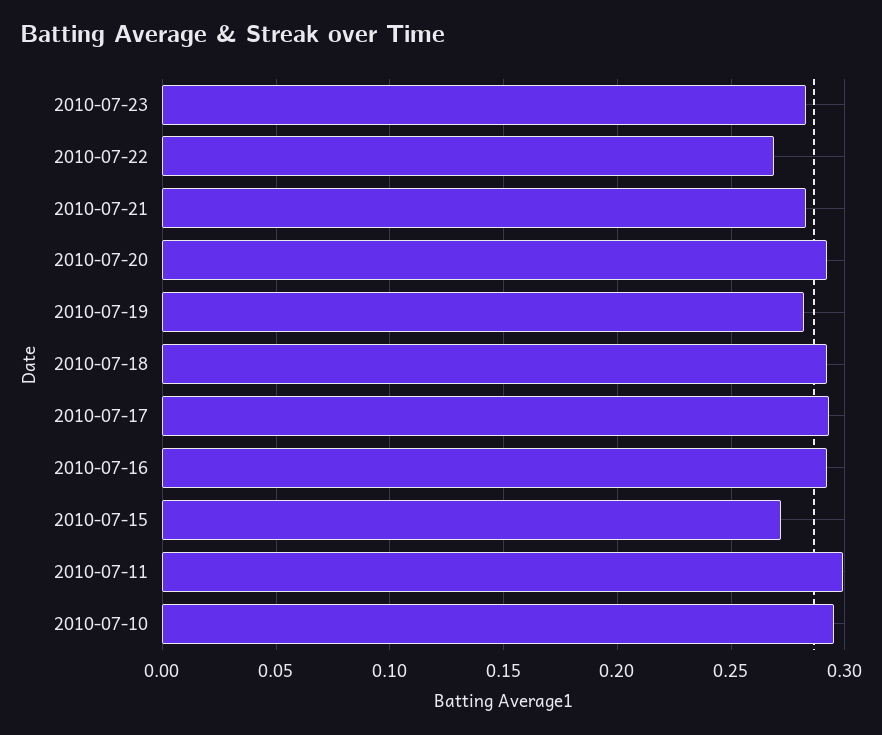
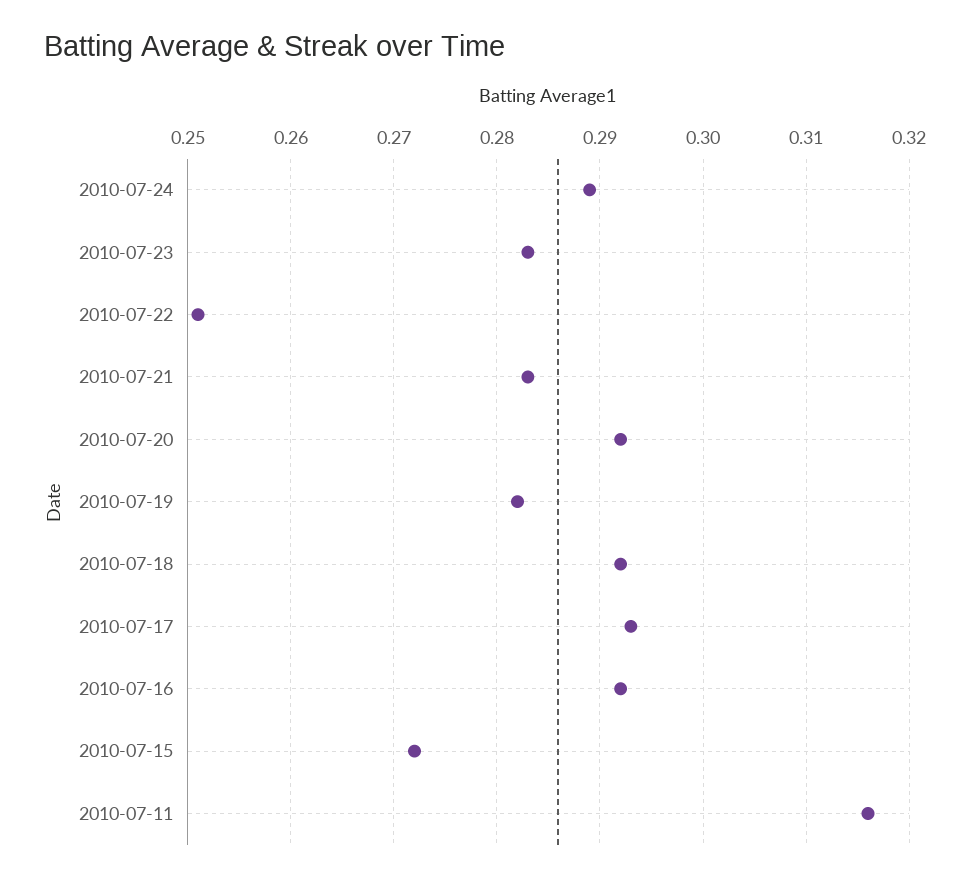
2010-07-22: 0.27 -> 0.251
2010-07-11: 0.3 -> 0.316
2010-07-10: 0.295 -> none
2010-07-24: none -> 0.289

